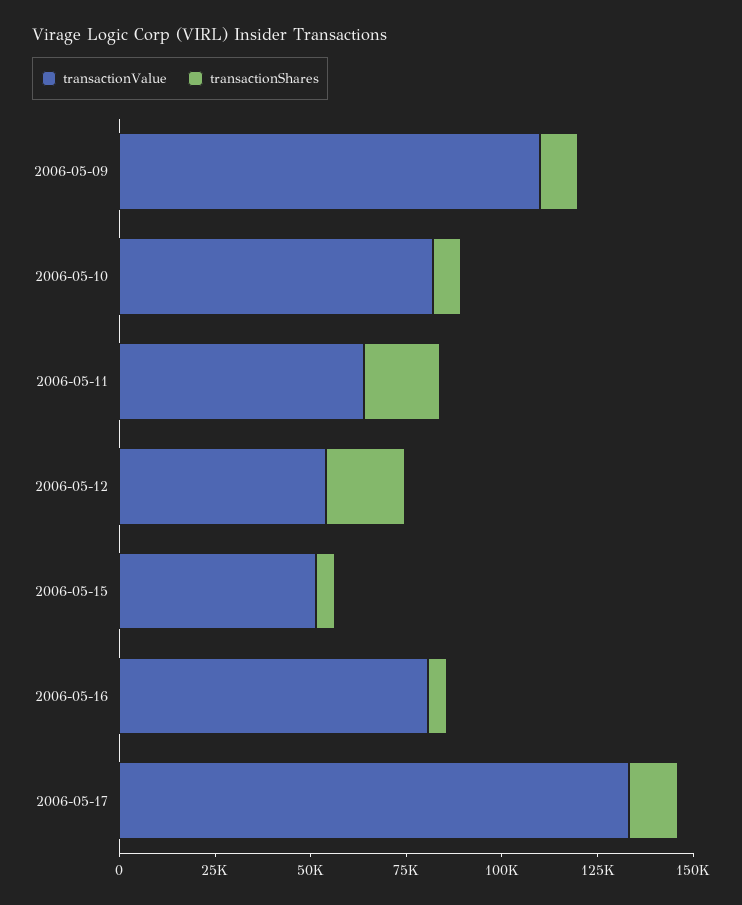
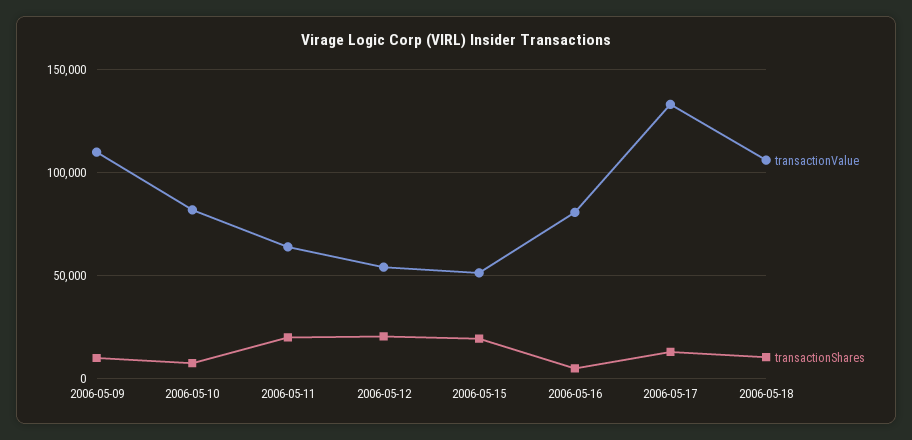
transactionShares, 2006-05-15: 5000 -> 20000
transactionValue, 2006-05-18: none -> 105000
transactionShares, 2006-05-18: none -> 10000

